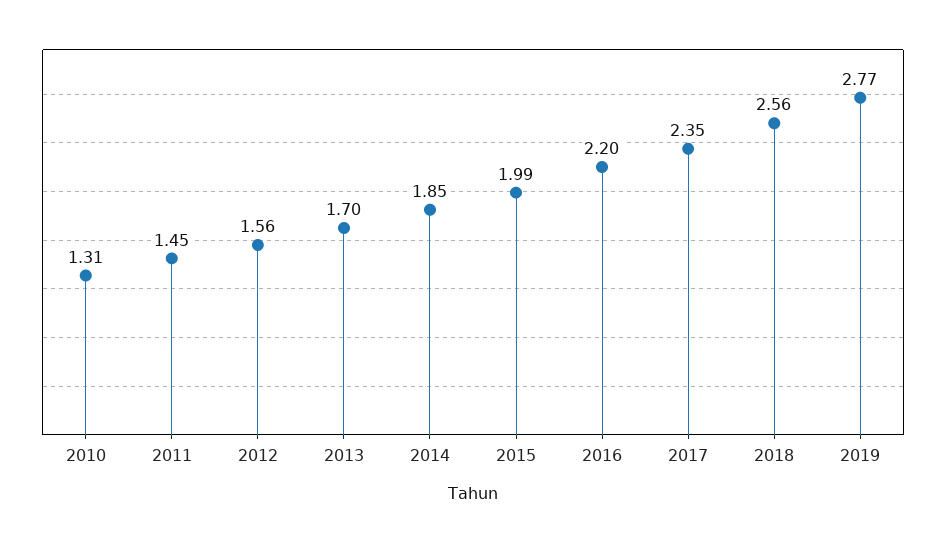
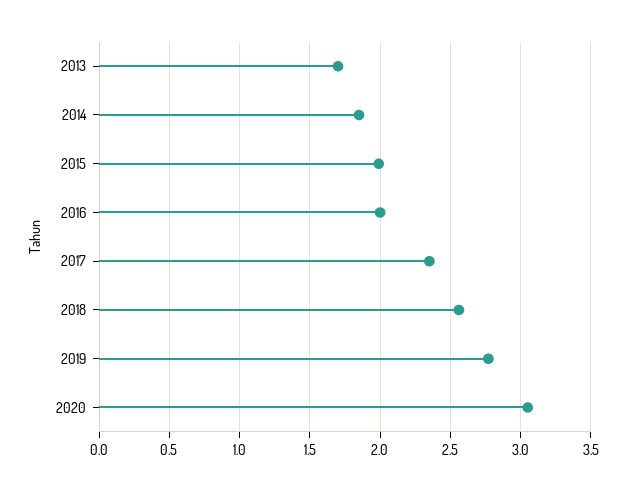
2010: 1.31 -> none
2011: 1.45 -> none
2012: 1.56 -> none
2016: 2.2 -> 2
2020: none -> 3.05

